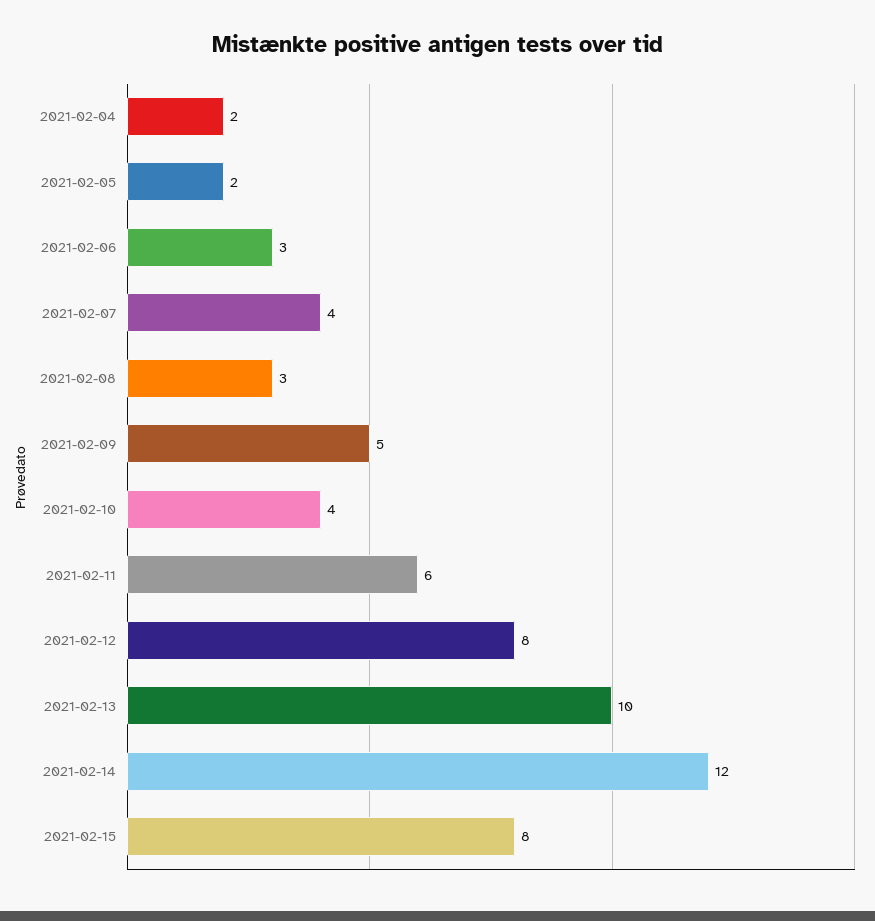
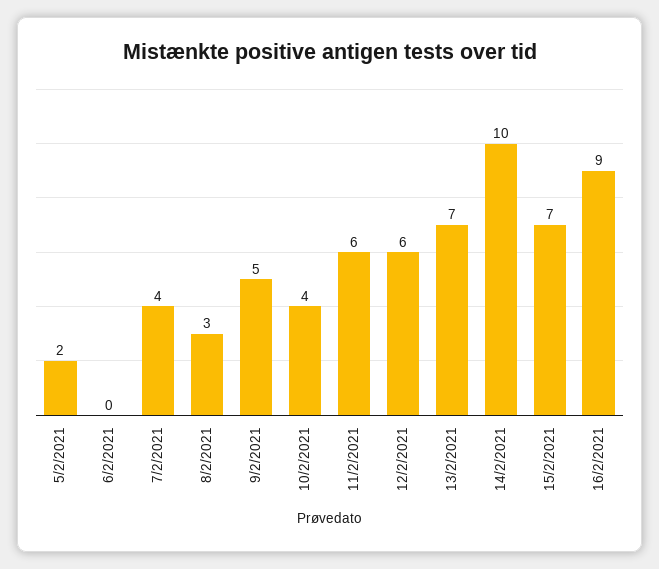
2021-02-04: 2 -> none
2021-02-06: 3 -> 0
2021-02-12: 8 -> 6
2021-02-13: 10 -> 7
2021-02-14: 12 -> 10
2021-02-15: 8 -> 7
16/2/2021: none -> 9

